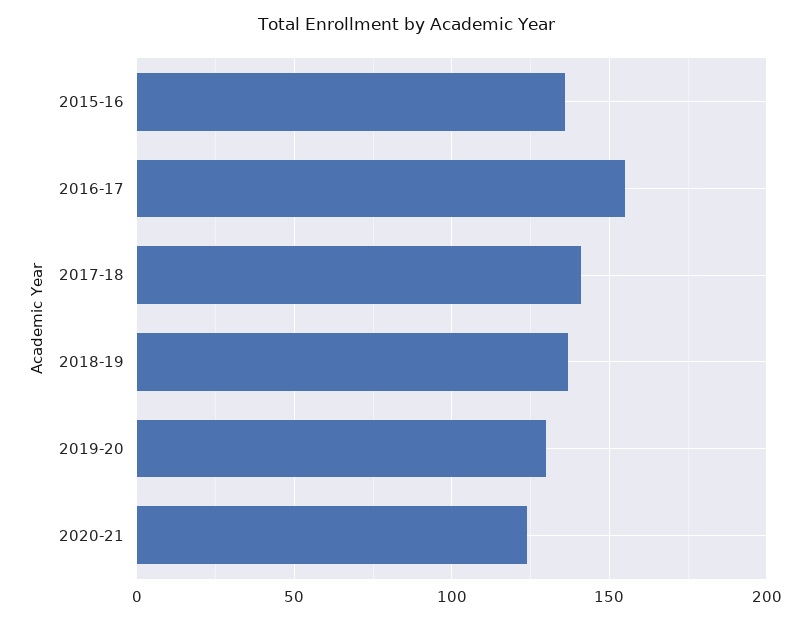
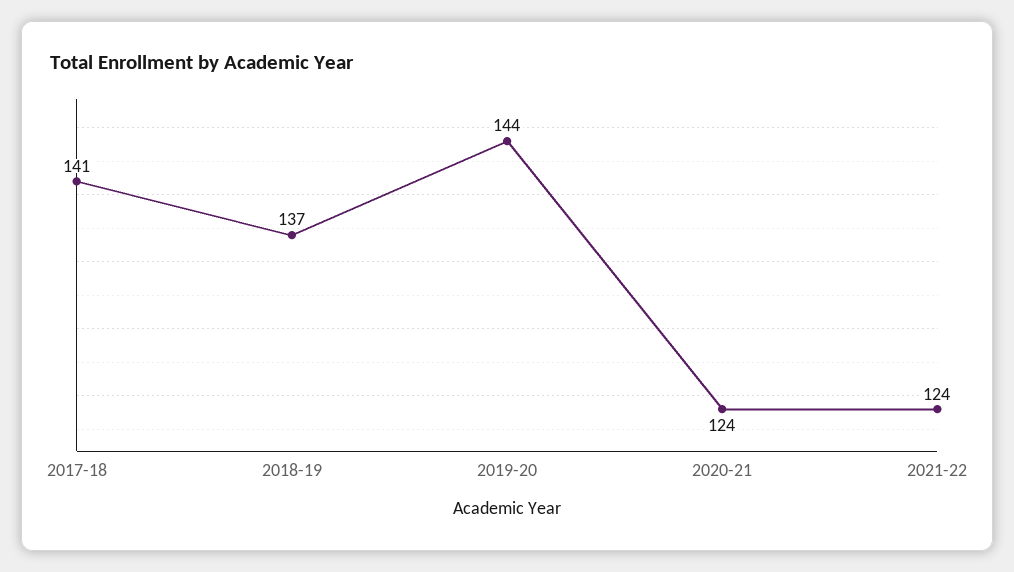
2015-16: 135 -> none
2016-17: 155 -> none
2019-20: 130 -> 144
2021-22: none -> 124

